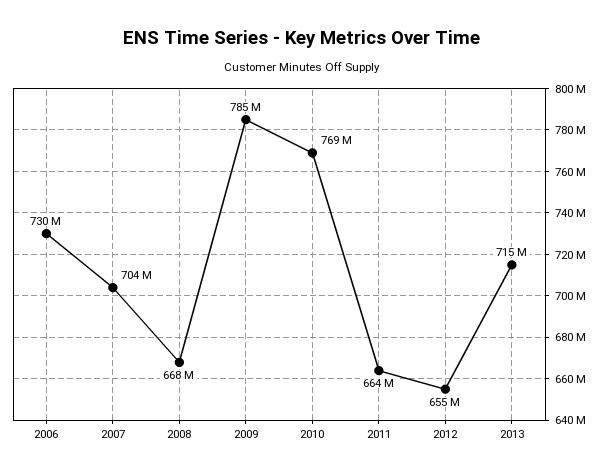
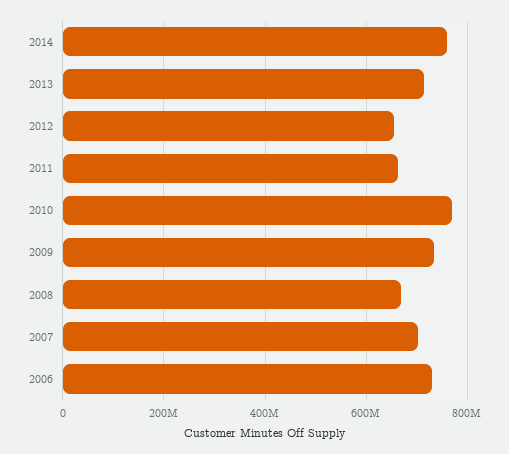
2009: 785000000 -> 740000000
2014: none -> 760000000

